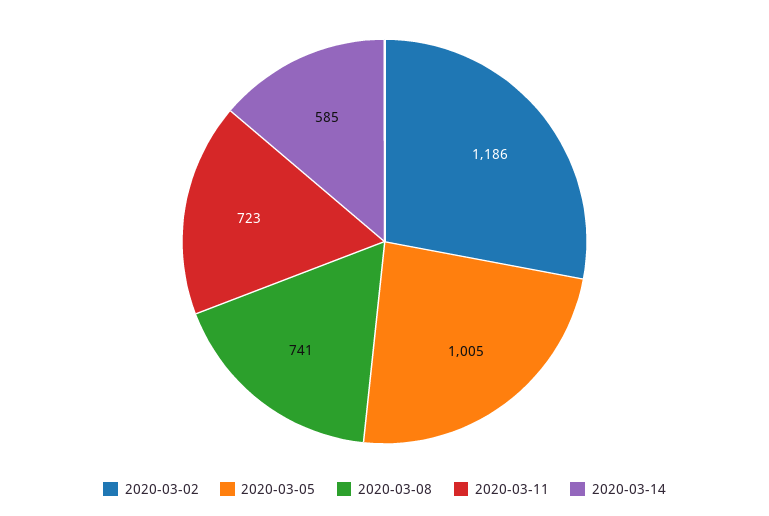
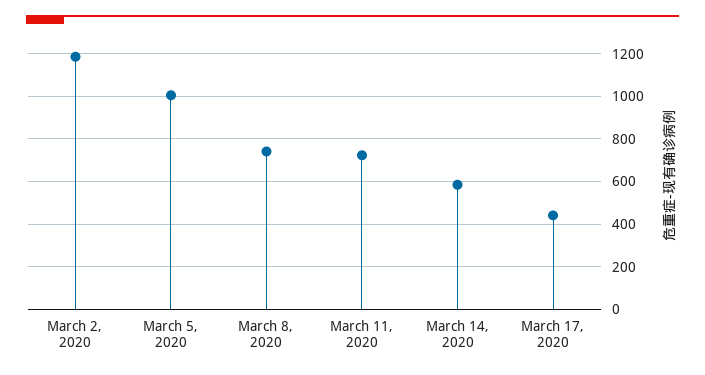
March 17, 2020: none -> 450

